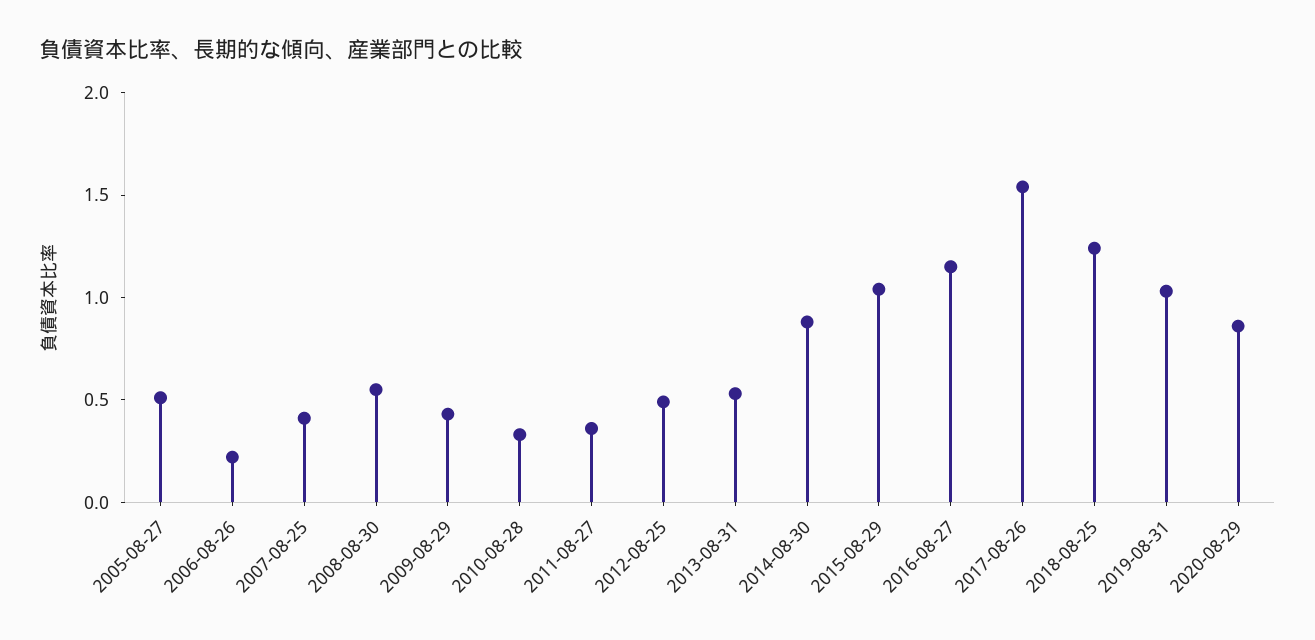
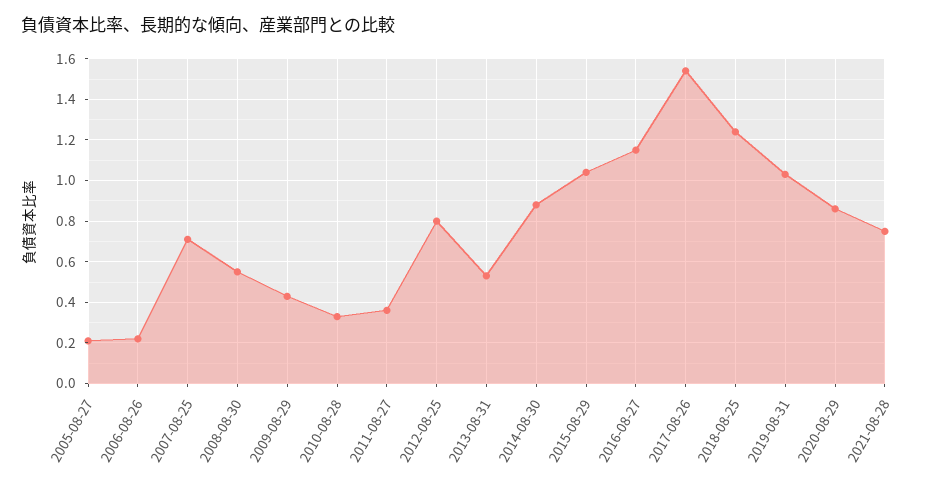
2005-08-27: 0.5 -> 0.2
2007-08-25: 0.4 -> 0.7
2012-08-25: 0.5 -> 0.8
2021-08-28: none -> 0.75

